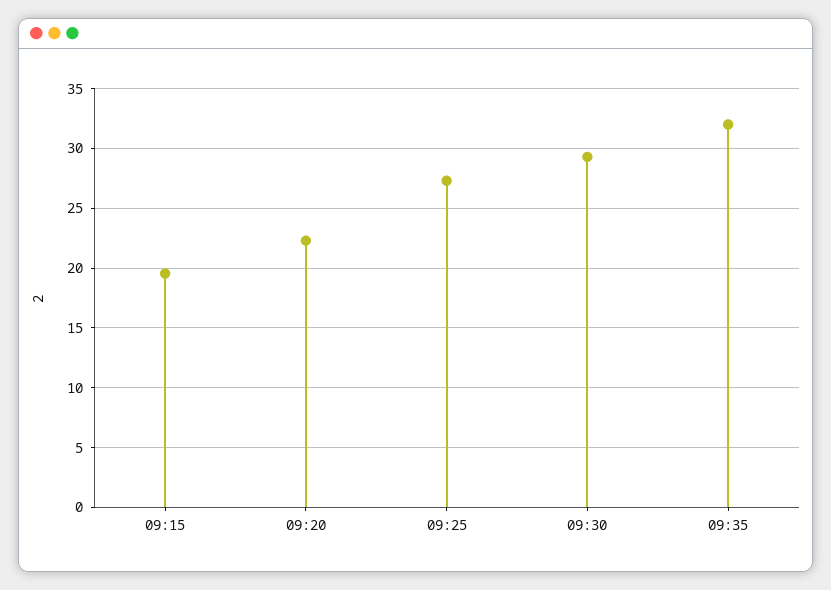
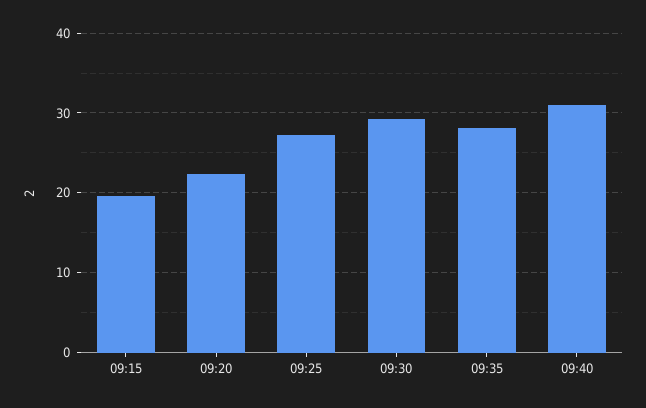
09:35: 32 -> 28
09:40: none -> 31

